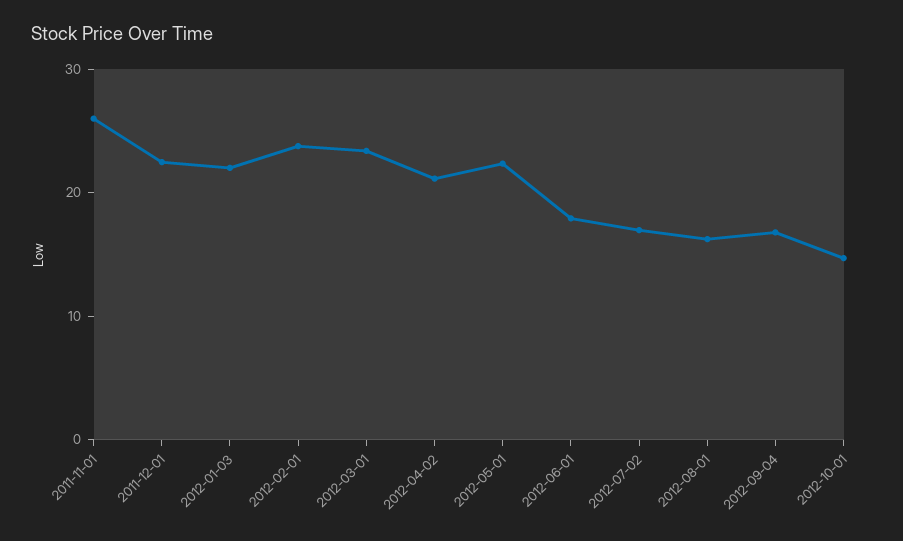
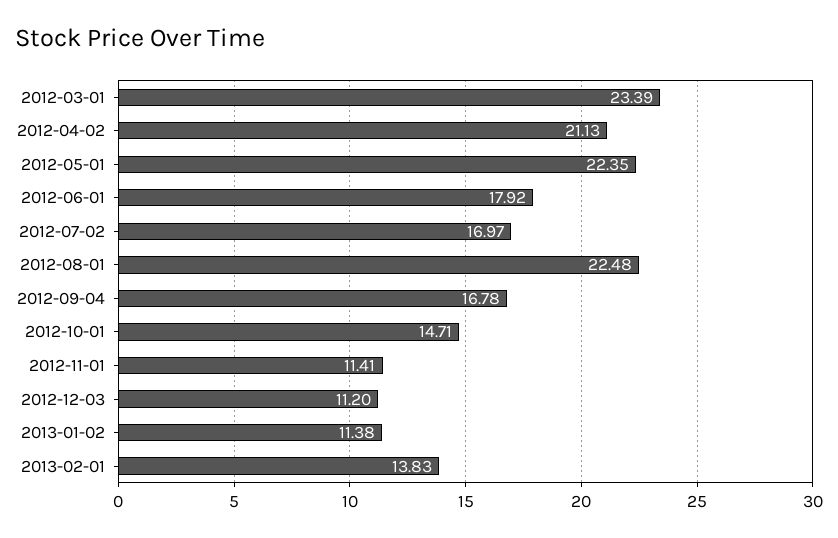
2011-11-01: 26 -> none
2011-12-01: 22 -> none
2012-01-03: 22 -> none
2012-02-01: 24 -> none
2012-08-01: 16 -> 22.48
2012-11-01: none -> 11.41
2012-12-03: none -> 11.2
2013-01-02: none -> 11.38
2013-02-01: none -> 13.83

